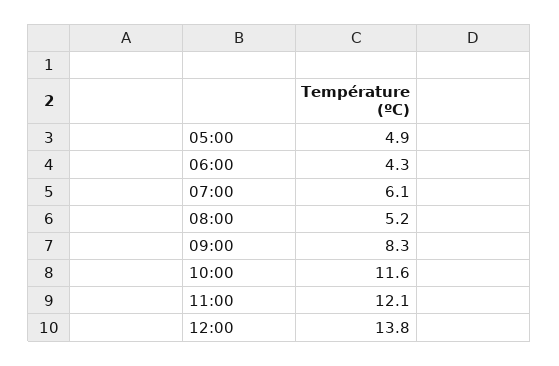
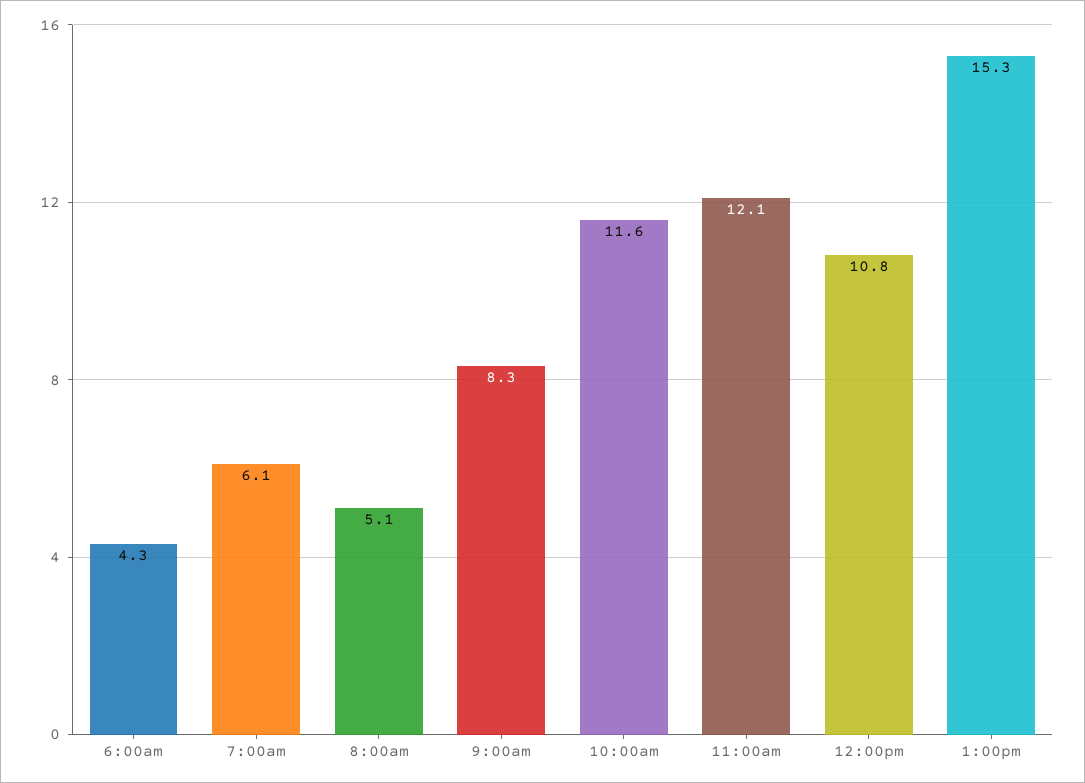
05:00: 4.9 -> none
08:00: 5.2 -> 5.1
12:00: 13.8 -> 10.8
1:00pm: none -> 15.3

